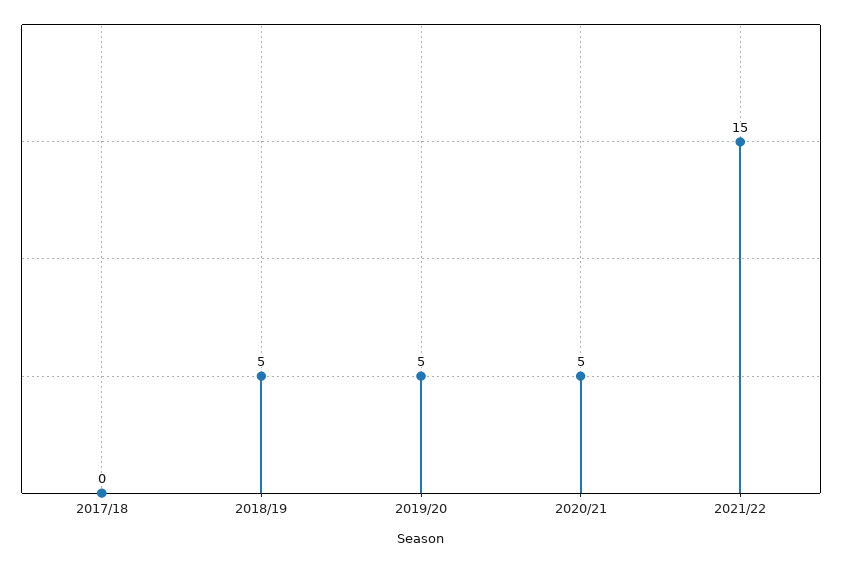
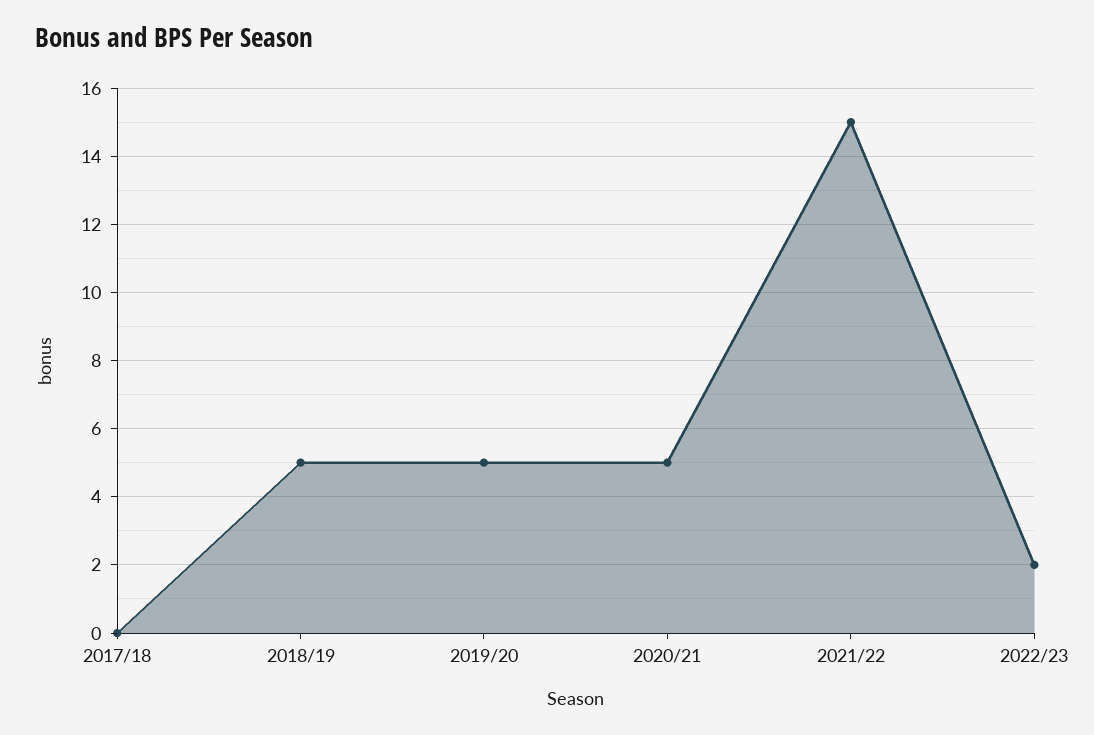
2022/23: none -> 2

